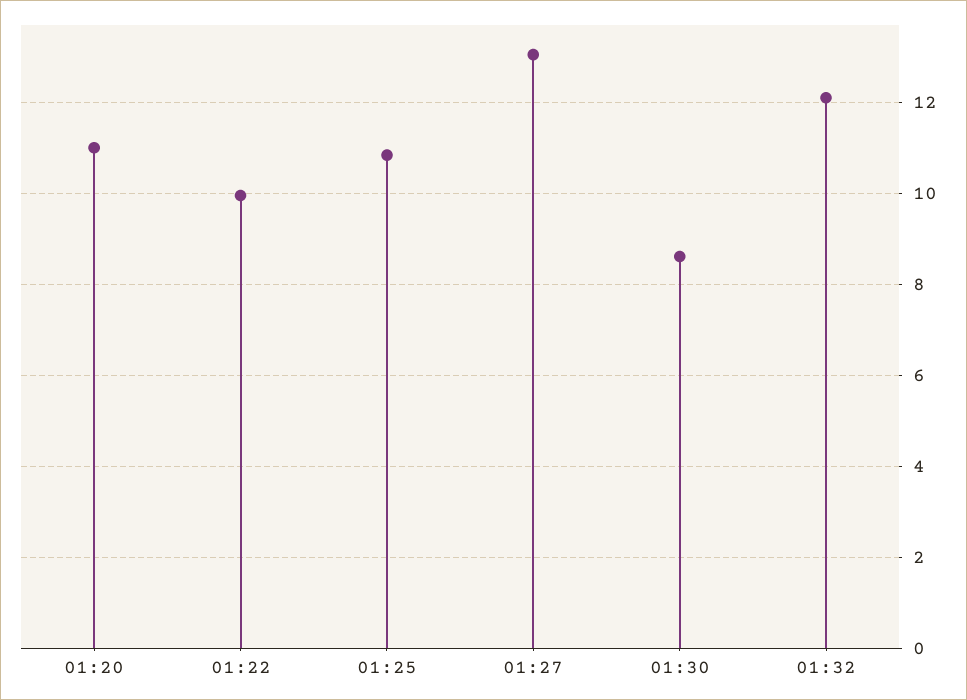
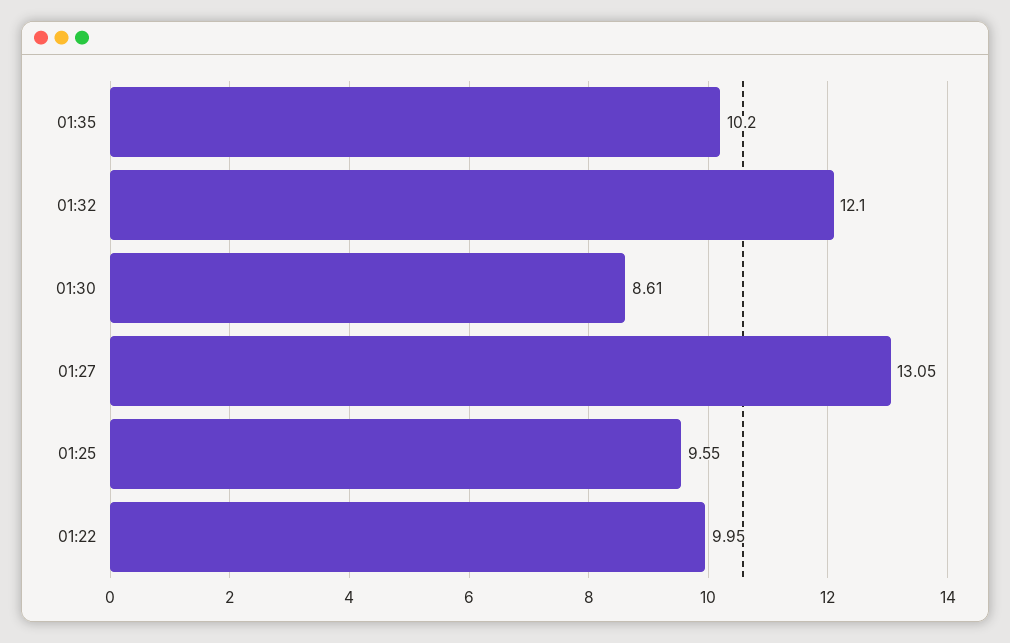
01:20: 11 -> none
01:25: 10.8 -> 9.55
01:35: none -> 10.2

